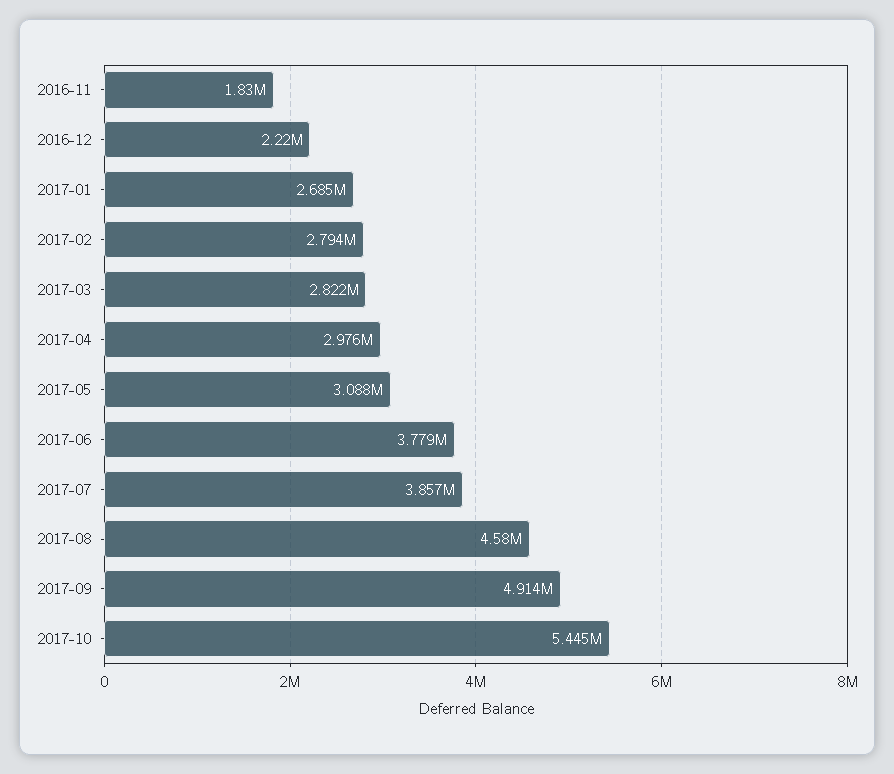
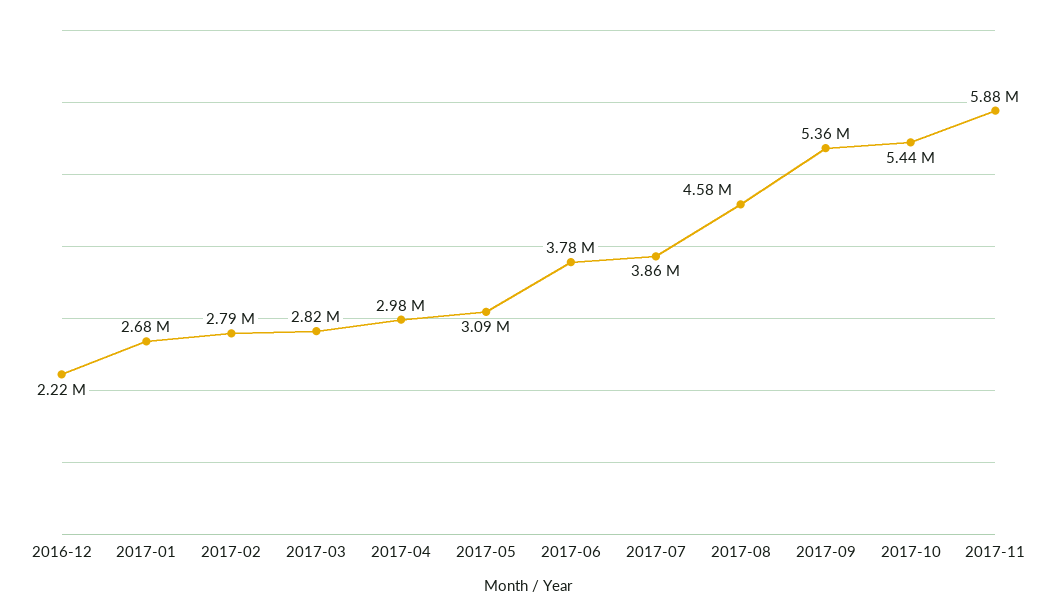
2016-11: 1830000 -> none
2017-09: 4914000 -> 5360000
2017-11: none -> 5880000

